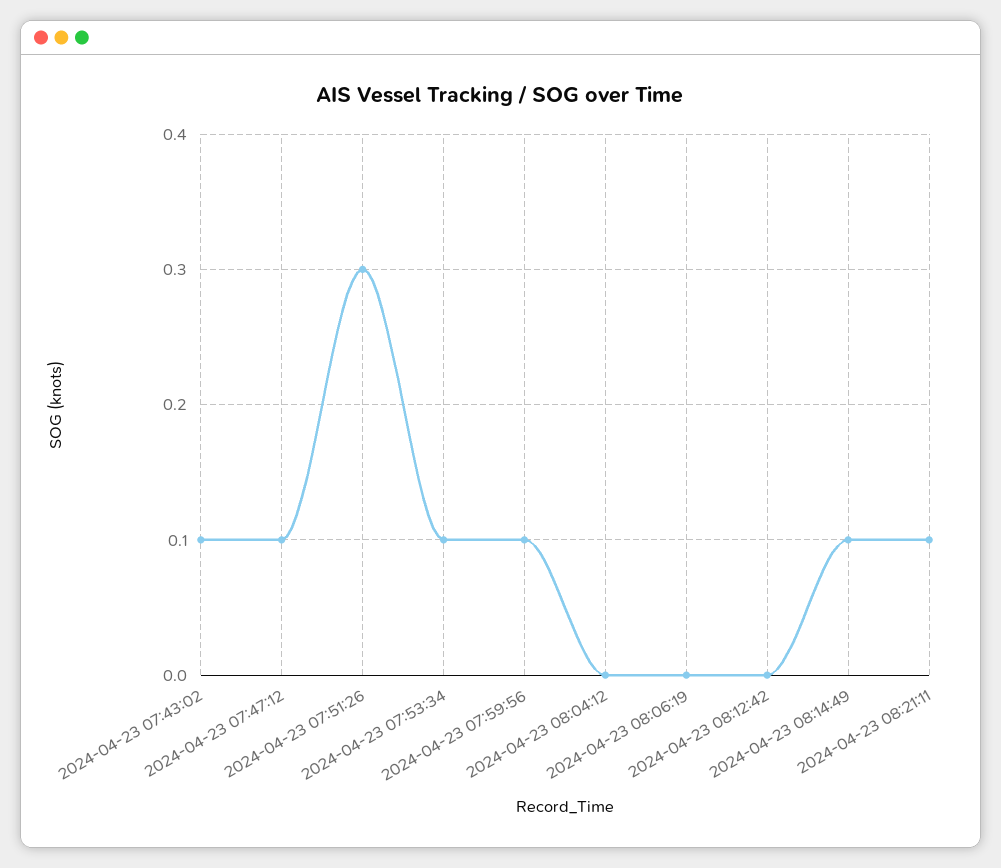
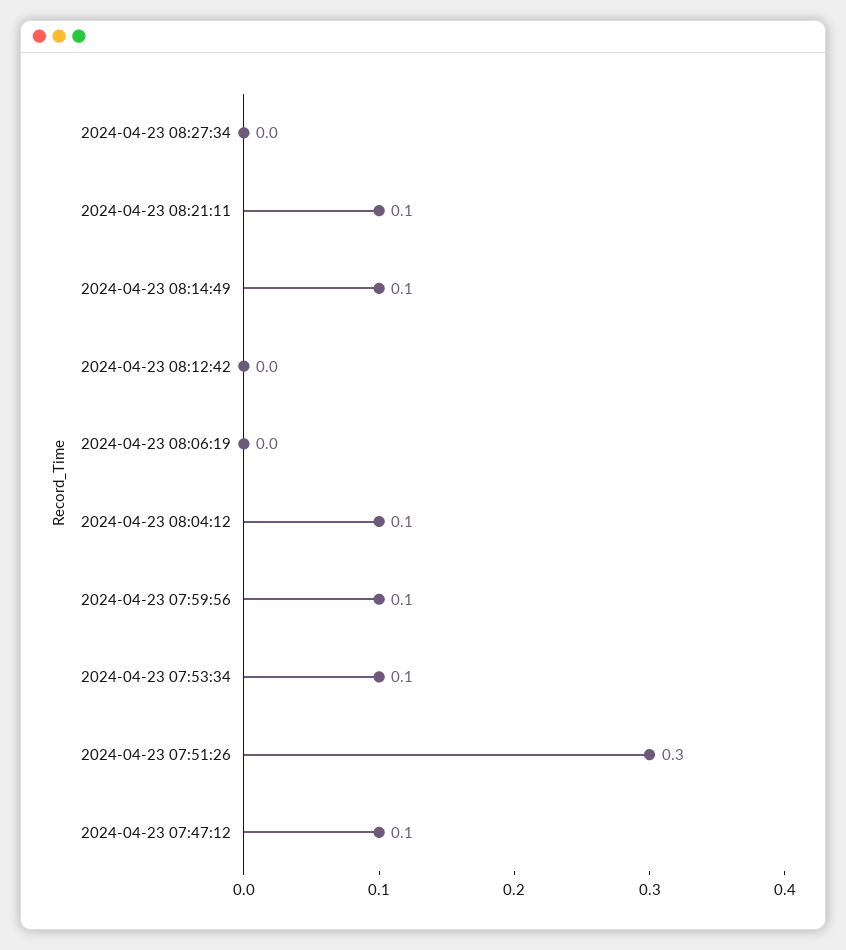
2024-04-23 07:43:02: 0.1 -> none
2024-04-23 08:04:12: 0 -> 0.1
2024-04-23 08:27:34: none -> 0

